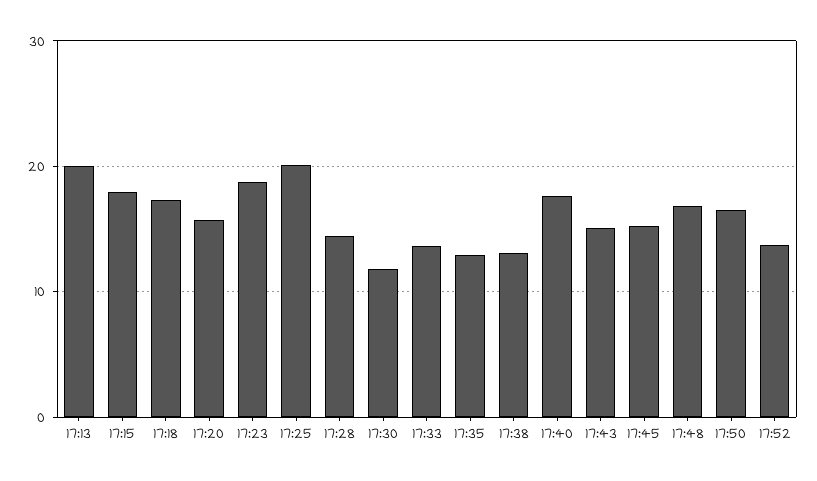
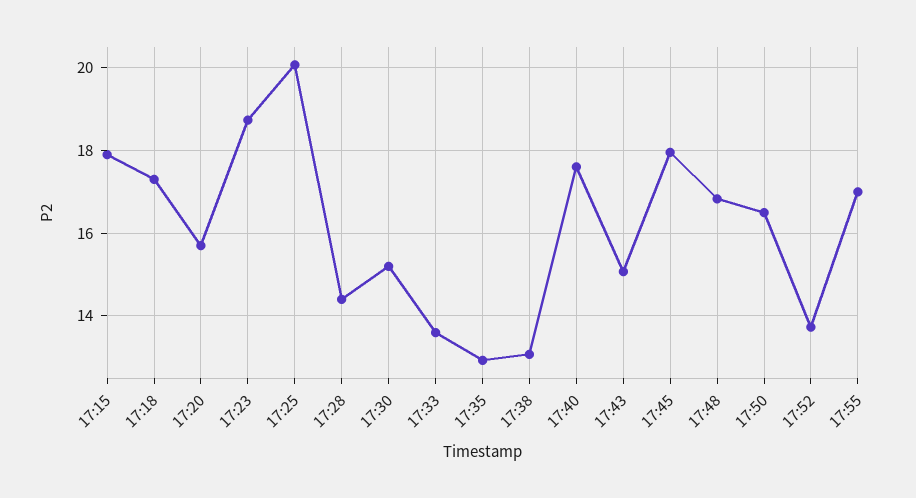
17:13: 20 -> none
17:30: 12 -> 15.2
17:45: 15 -> 18
17:55: none -> 17

